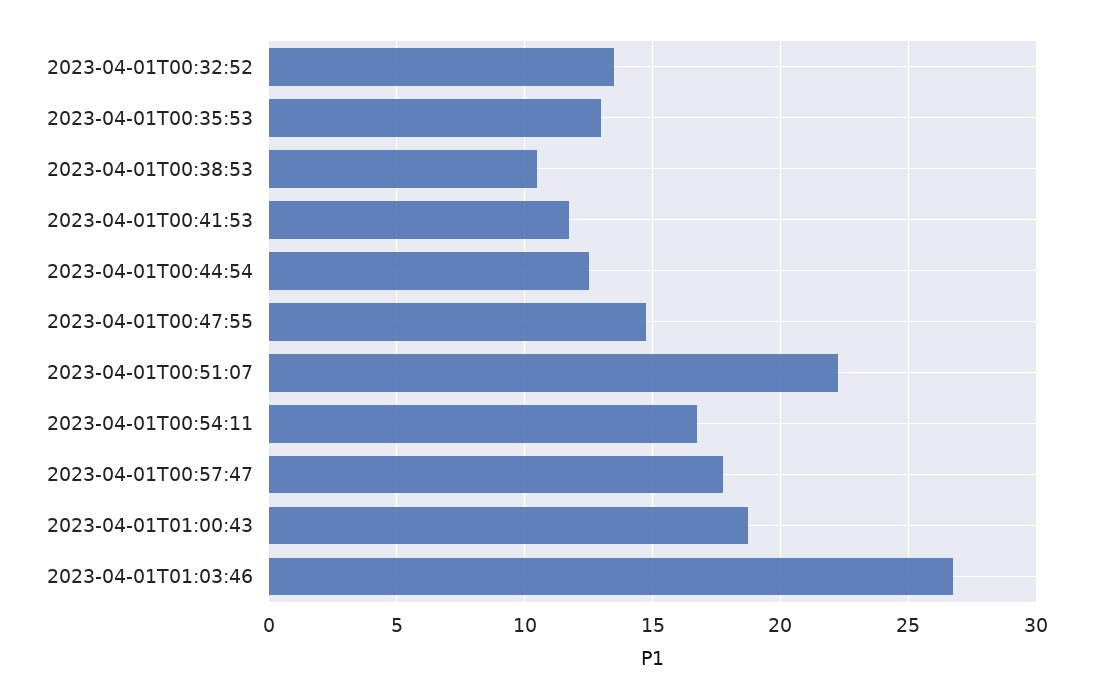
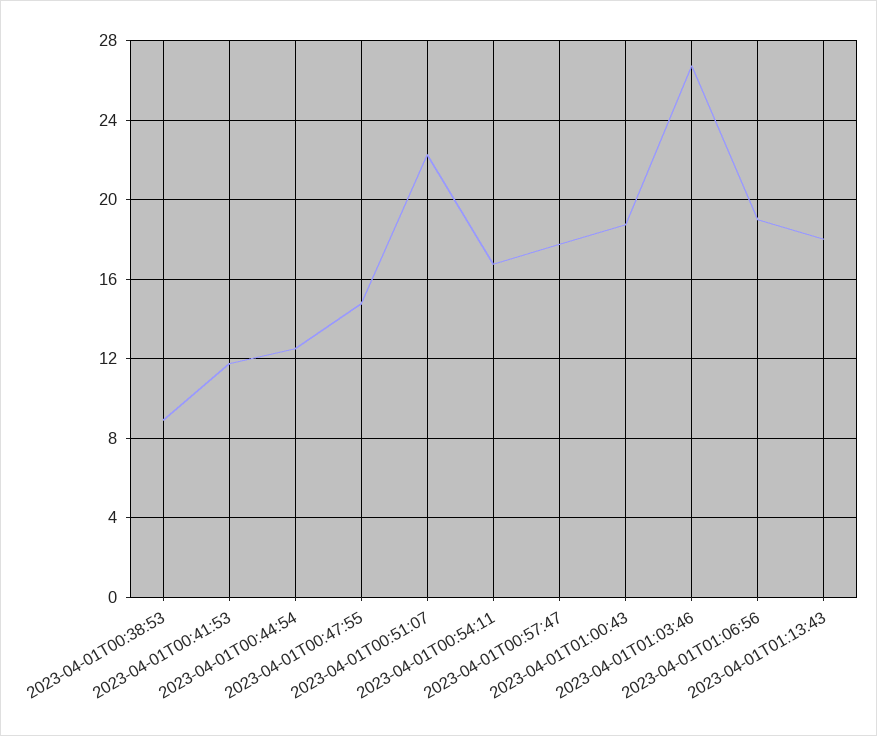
2023-04-01T00:32:52: 13.5 -> none
2023-04-01T00:35:53: 13 -> none
2023-04-01T00:38:53: 10.5 -> 9
2023-04-01T01:06:56: none -> 19
2023-04-01T01:13:43: none -> 18

